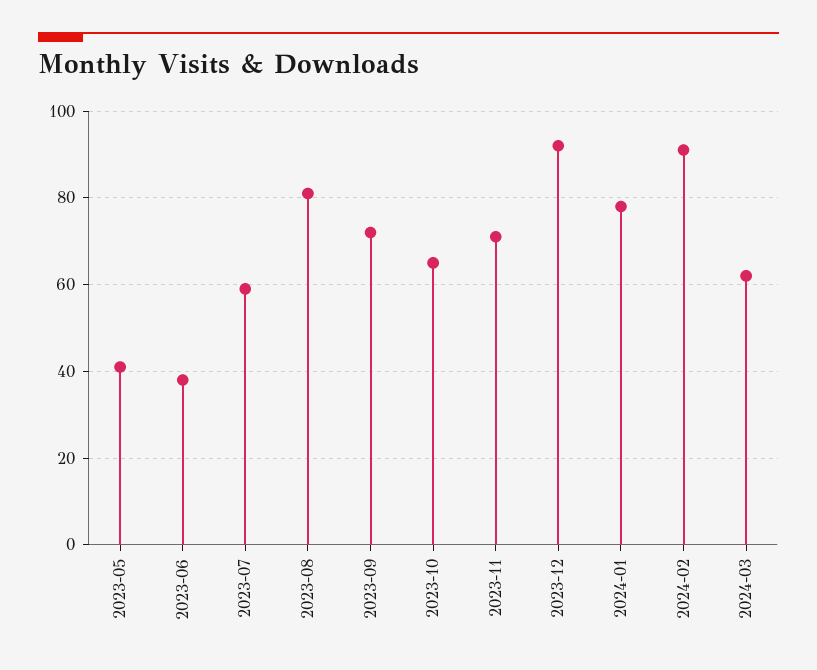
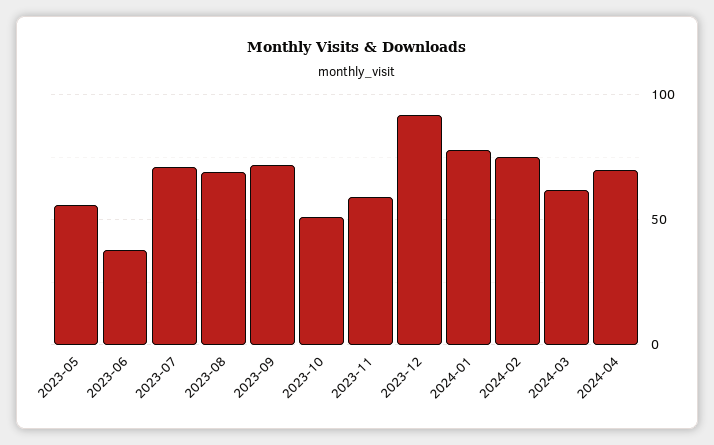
2023-05: 40 -> 55
2023-07: 60 -> 70
2023-08: 80 -> 70
2023-10: 65 -> 50
2023-11: 70 -> 60
2024-02: 90 -> 75
2024-04: none -> 70

